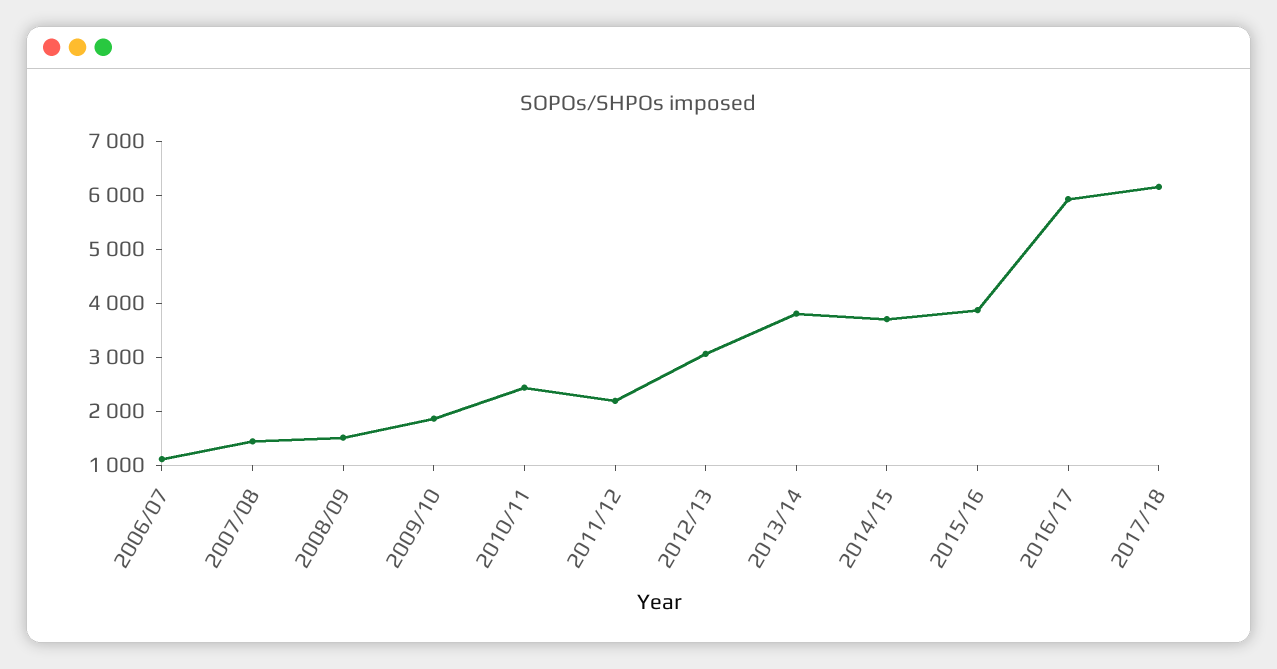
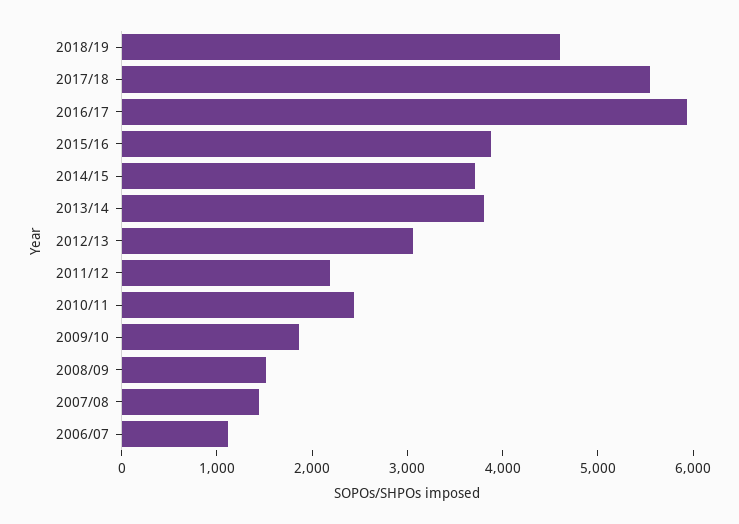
2017/18: 6200 -> 5600
2018/19: none -> 4600

